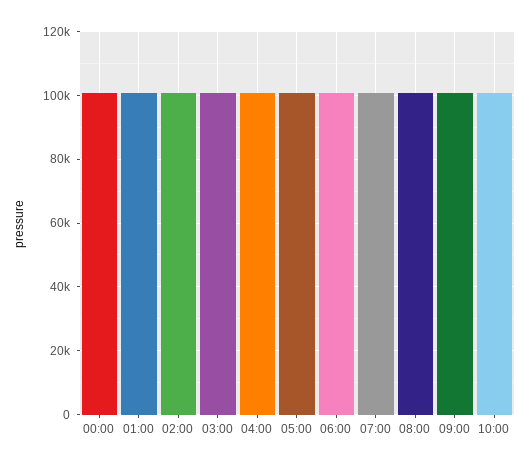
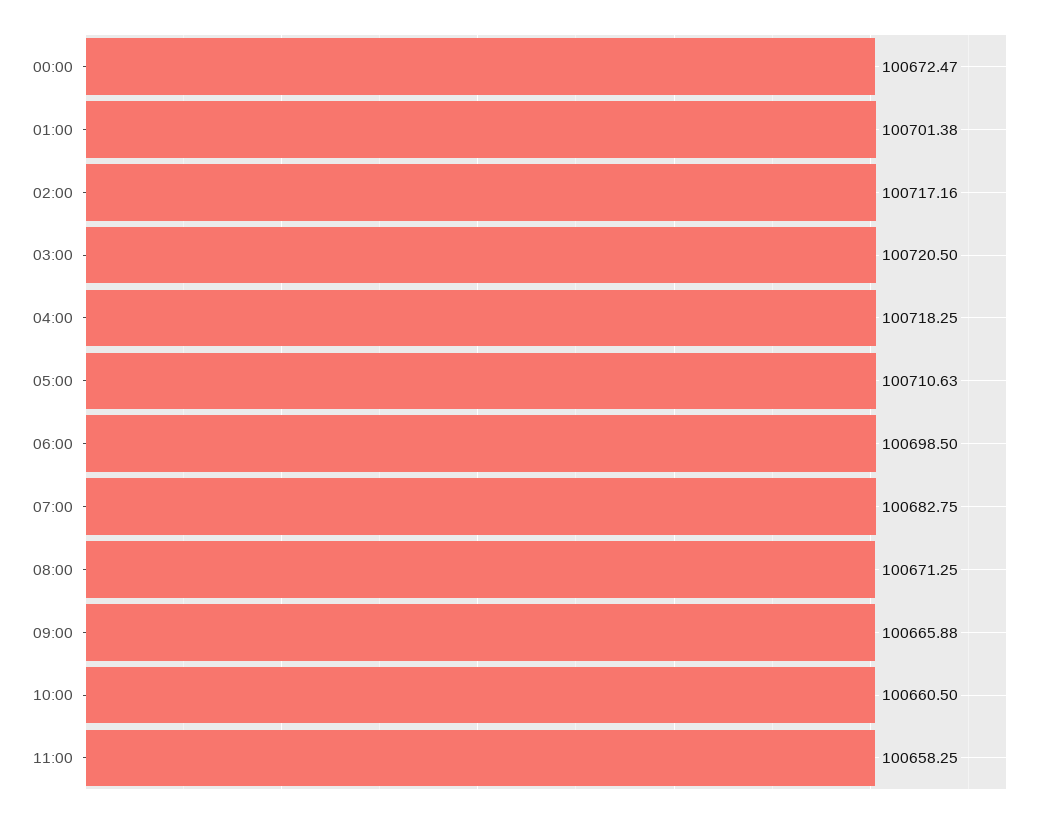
11:00: none -> 100658.25

